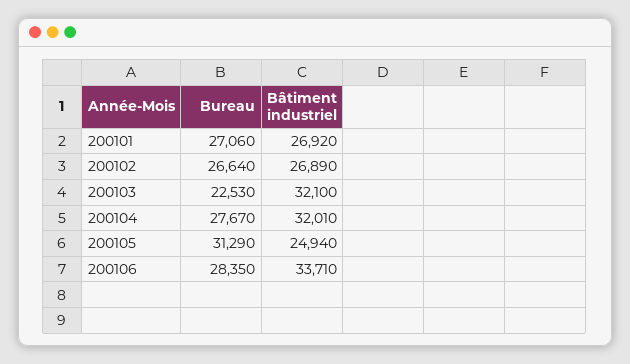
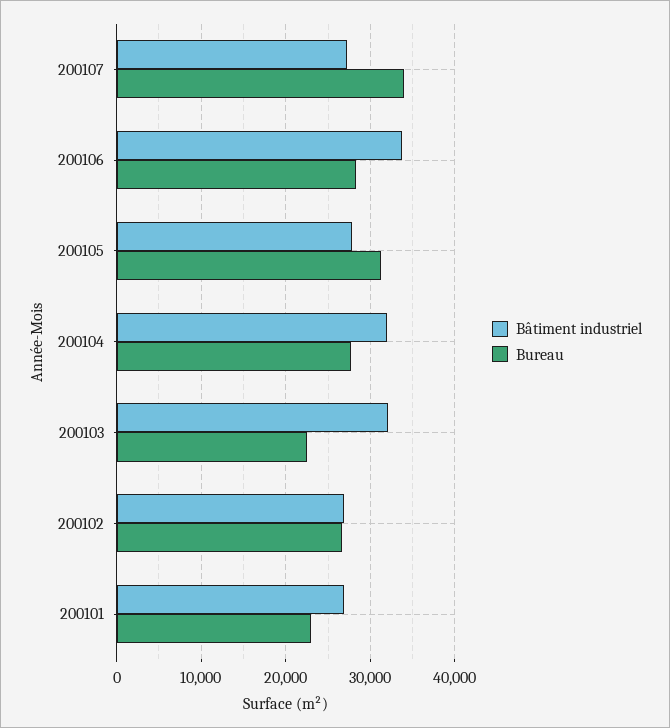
Bureau, 200101: 27060 -> 23000
Bâtiment industriel, 200105: 24940 -> 28000
Bâtiment industriel, 200107: none -> 27000
Bureau, 200107: none -> 34000

